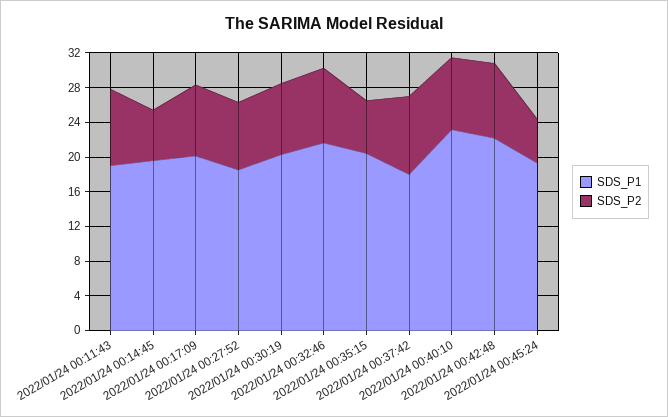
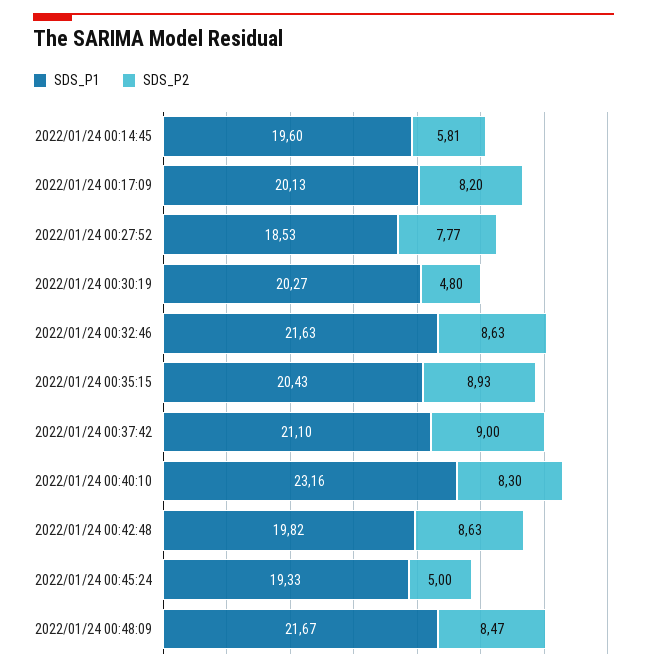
SDS_P1, 2022/01/24 00:11:43: 19 -> none
SDS_P2, 2022/01/24 00:11:43: 9 -> none
SDS_P2, 2022/01/24 00:30:19: 8 -> 4.8
SDS_P2, 2022/01/24 00:35:15: 6 -> 8.93
SDS_P1, 2022/01/24 00:37:42: 18 -> 21.1
SDS_P1, 2022/01/24 00:42:48: 22 -> 19.82
SDS_P1, 2022/01/24 00:48:09: none -> 21.67
SDS_P2, 2022/01/24 00:48:09: none -> 8.47

